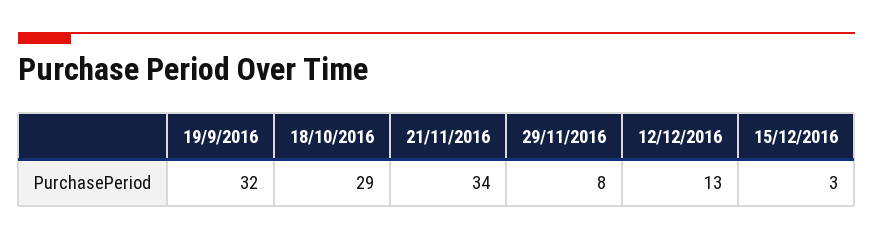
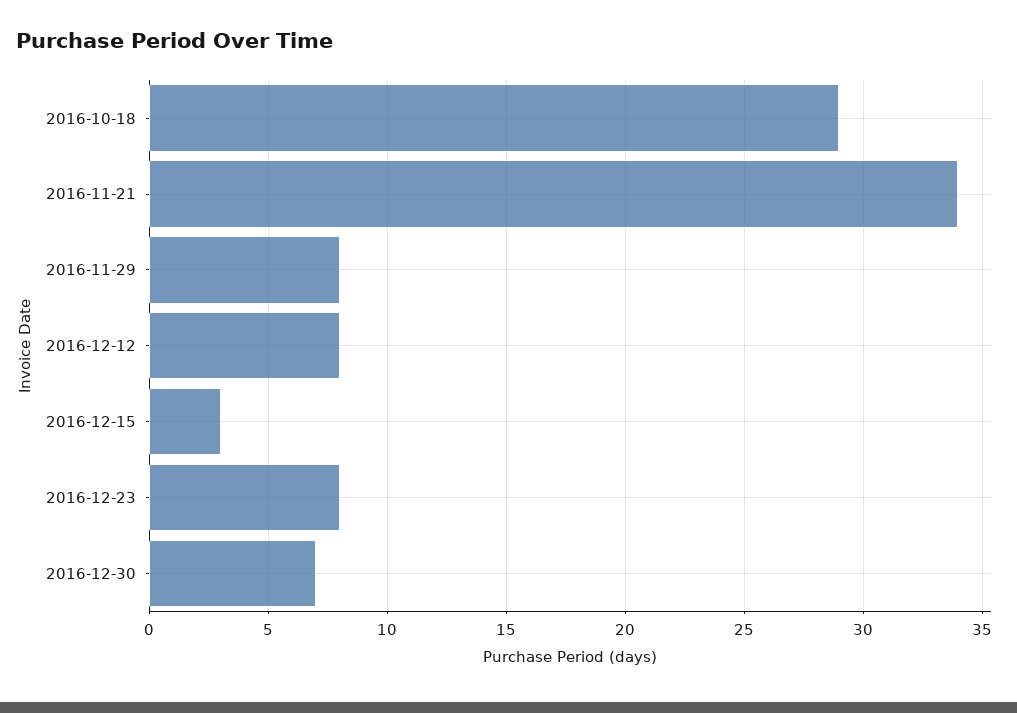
19/9/2016: 32 -> none
12/12/2016: 13 -> 8
2016-12-23: none -> 8
2016-12-30: none -> 7

